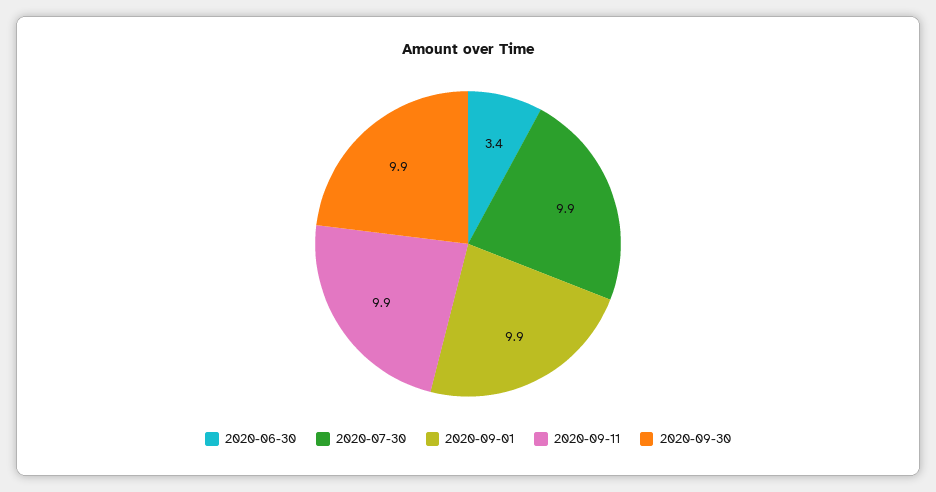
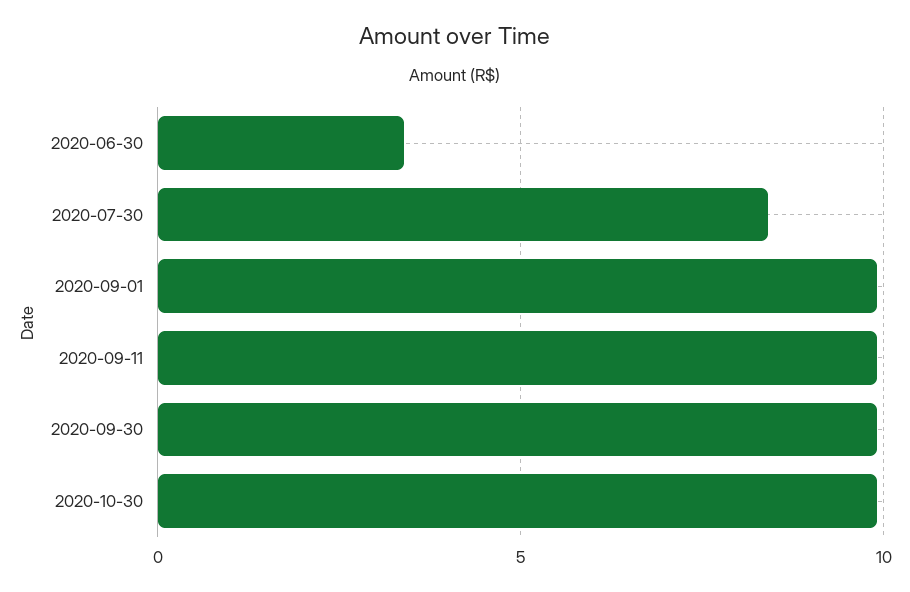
2020-07-30: 9.9 -> 8.5
2020-10-30: none -> 10

